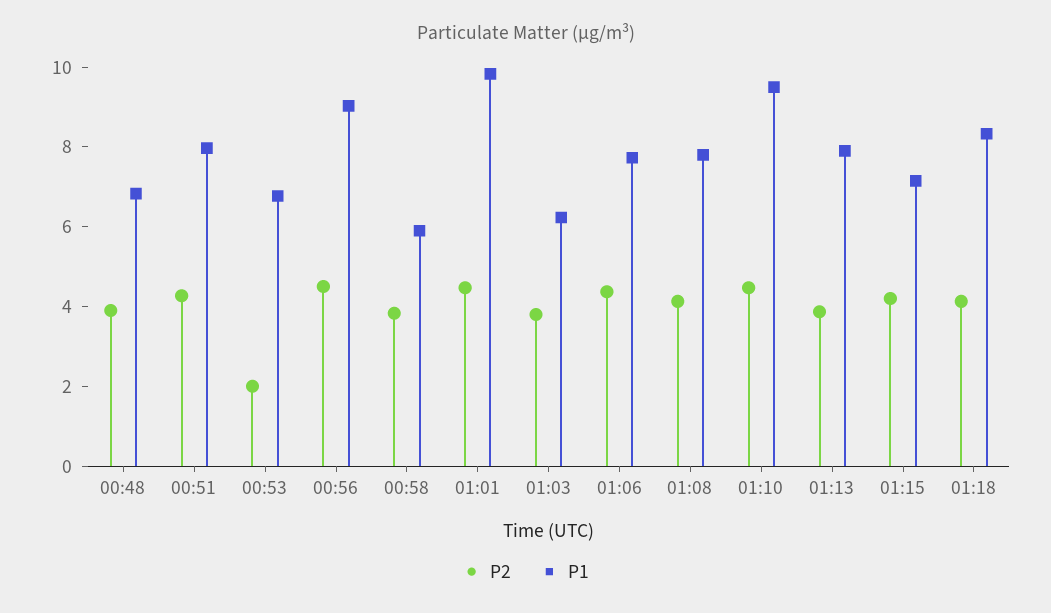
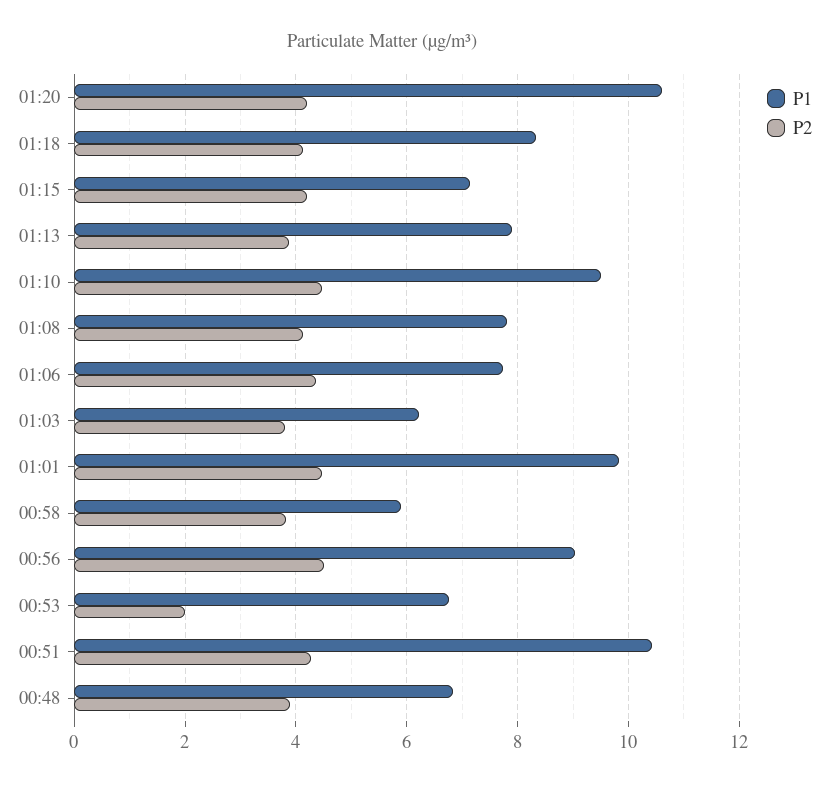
P1, 00:51: 8 -> 10.4
P1, 01:20: none -> 10.6
P2, 01:20: none -> 4.2

